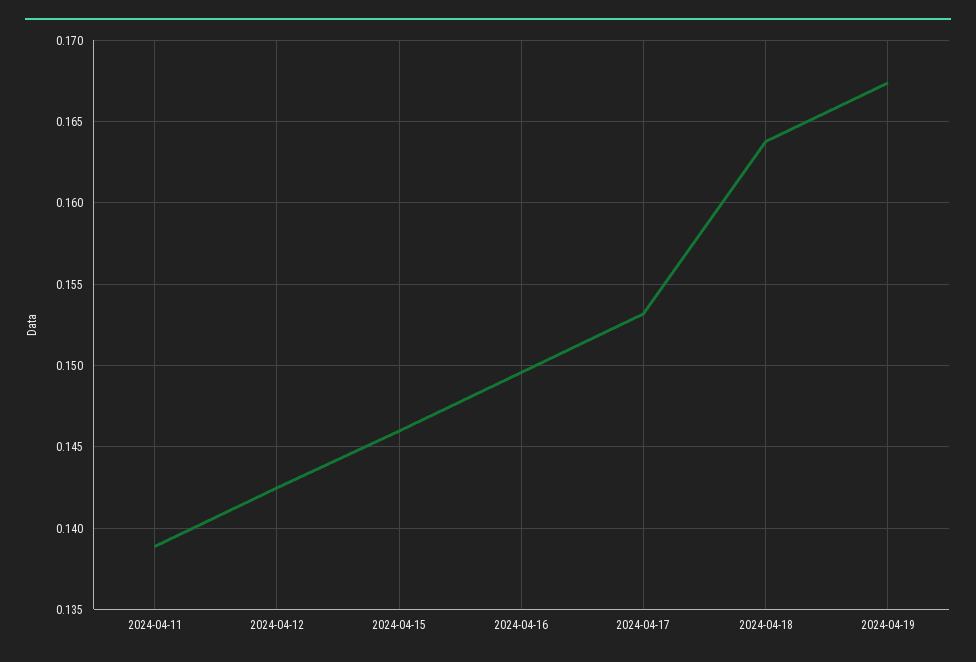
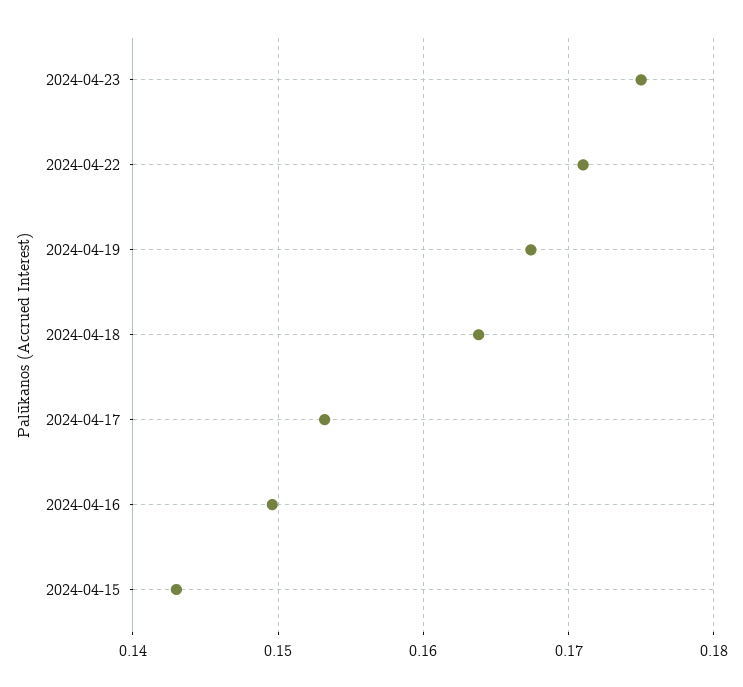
2024-04-11: 0.139 -> none
2024-04-12: 0.1425 -> none
2024-04-15: 0.146 -> 0.143
2024-04-23: none -> 0.175
2024-04-22: none -> 0.171

